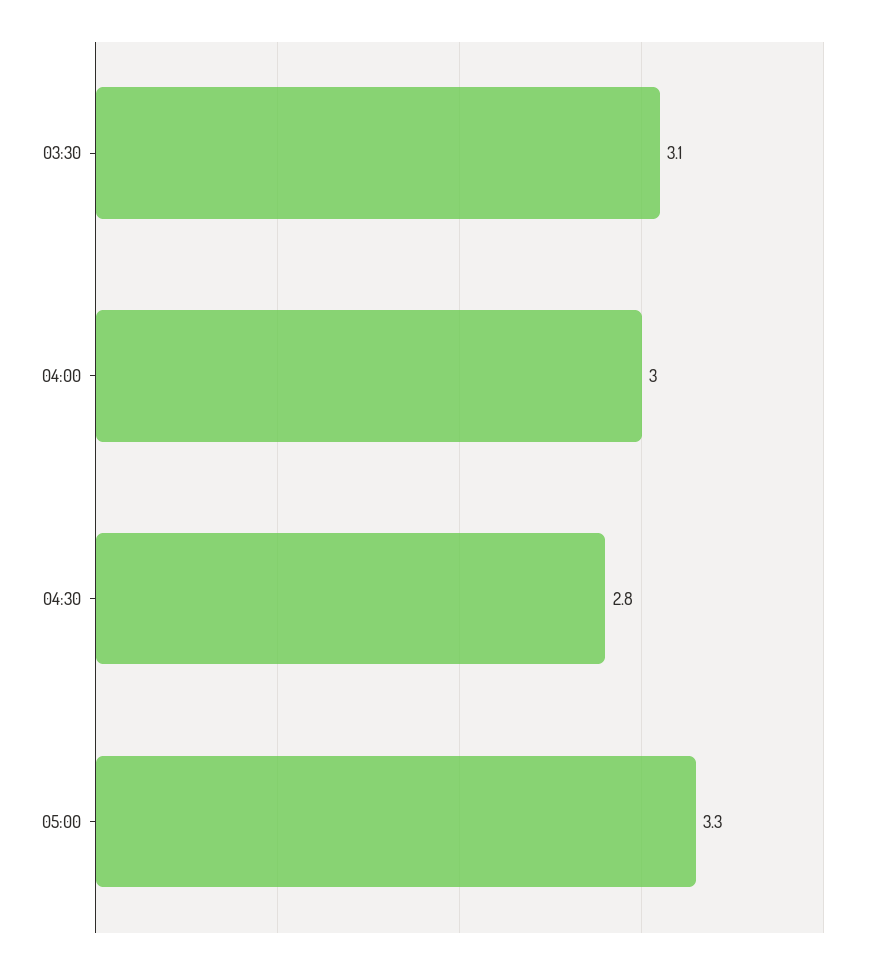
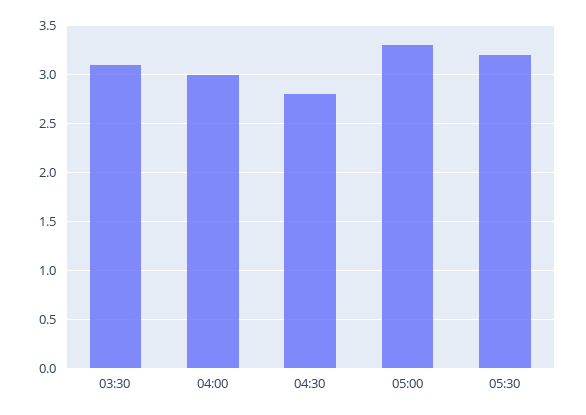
05:30: none -> 3.2

